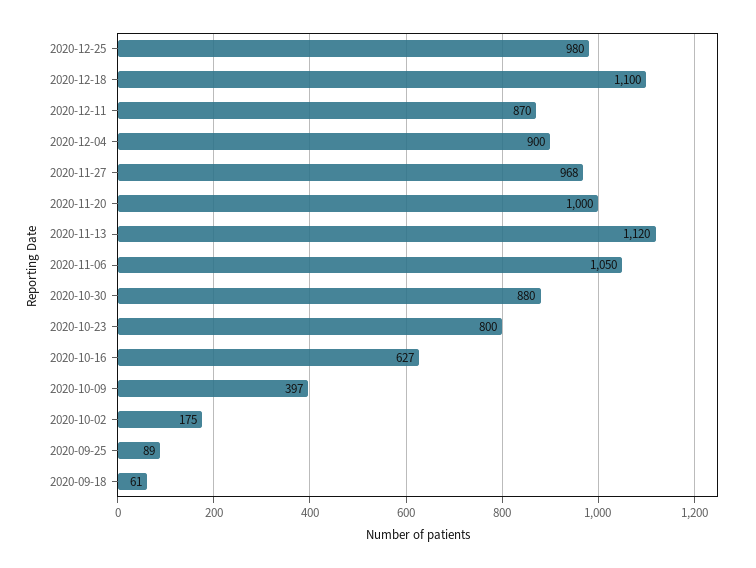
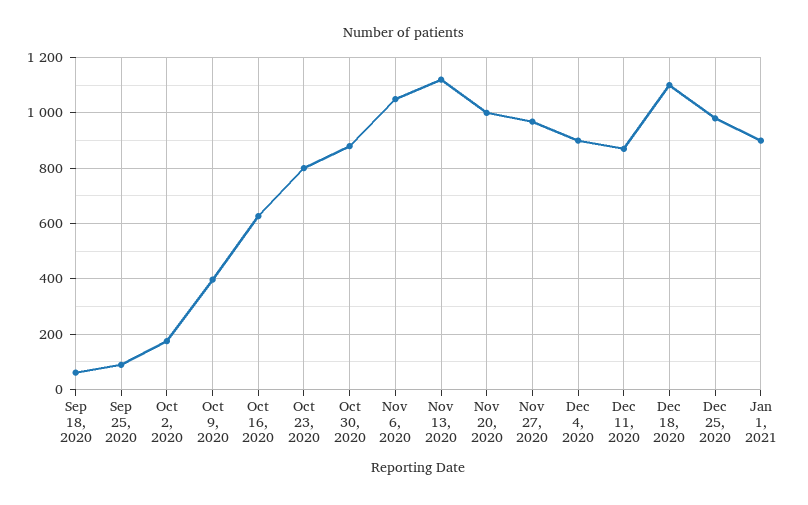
Jan 1, 2021: none -> 900

